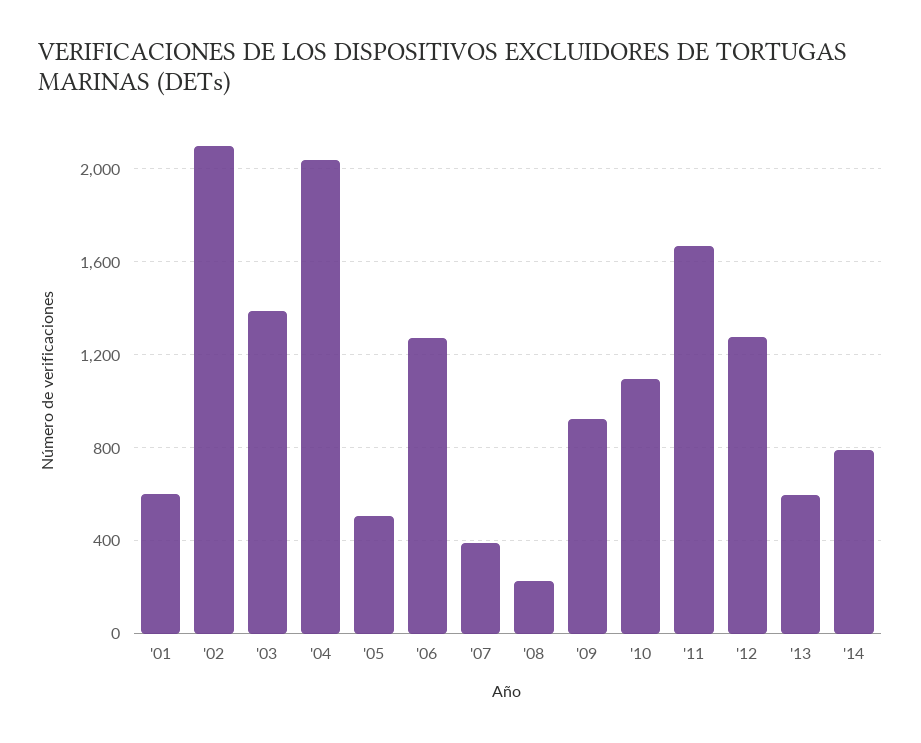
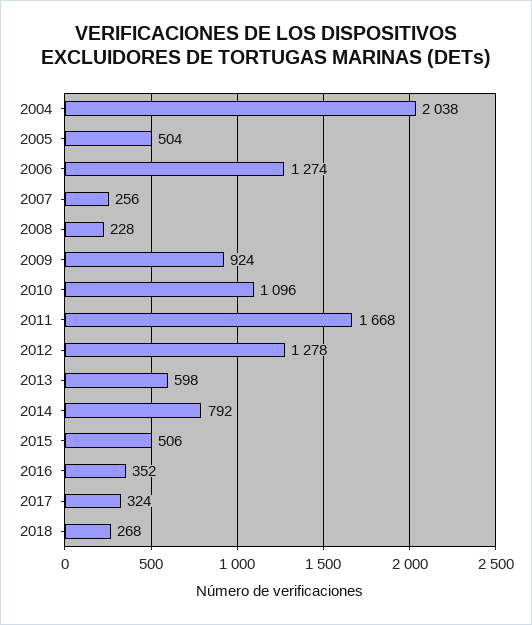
'01: 600 -> none
'02: 2100 -> none
'03: 1400 -> none
'07: 400 -> 256
2015: none -> 506
2016: none -> 352
2017: none -> 324
2018: none -> 268

